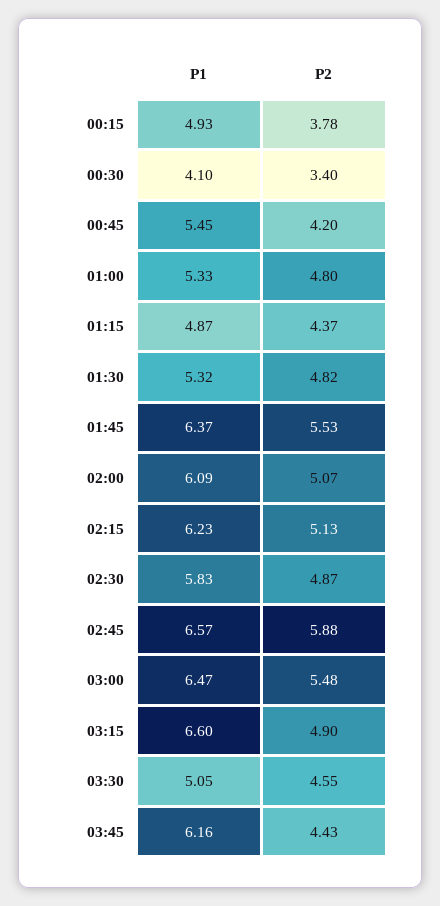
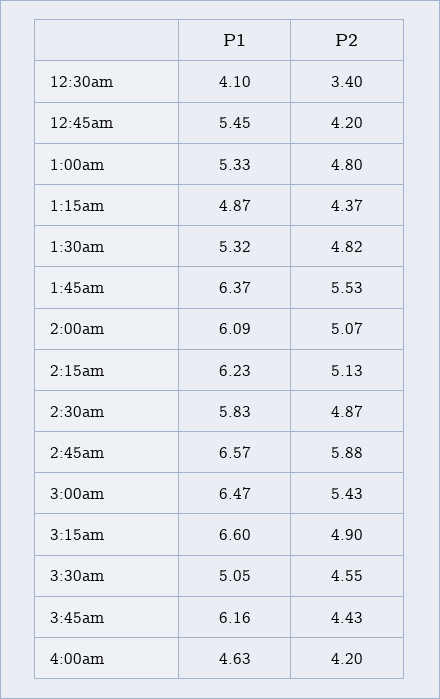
P1, 00:15: 4.93 -> none
P2, 00:15: 3.78 -> none
P2, 03:00: 5.48 -> 5.43
P1, 4:00am: none -> 4.63
P2, 4:00am: none -> 4.2

